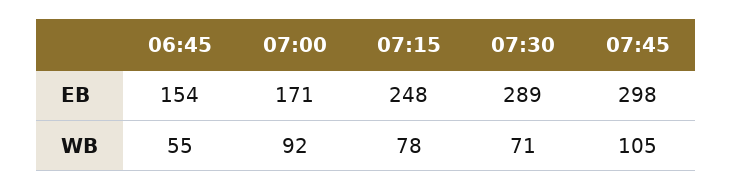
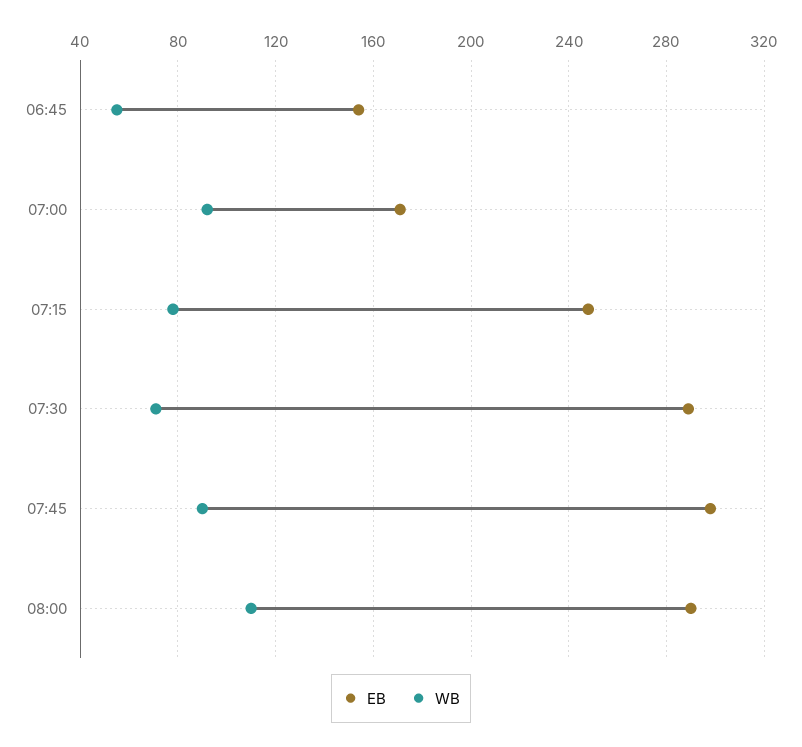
WB, 07:45: 105 -> 90
EB, 08:00: none -> 290
WB, 08:00: none -> 110

